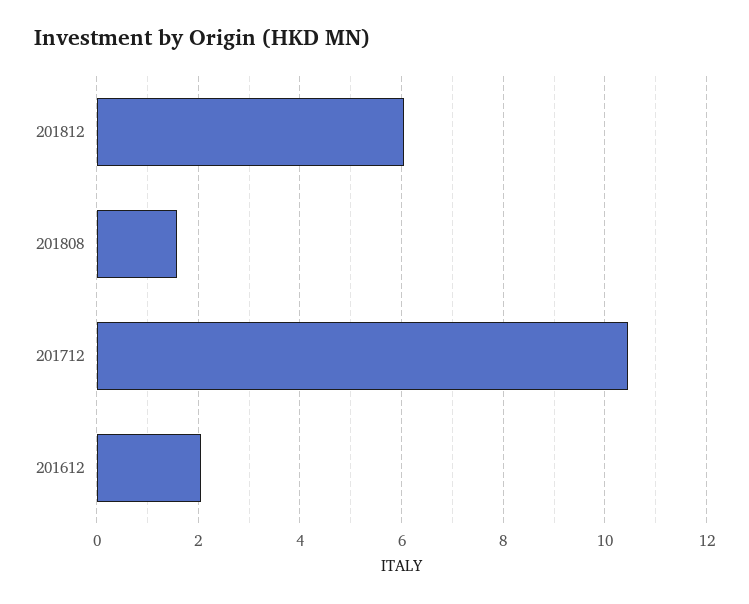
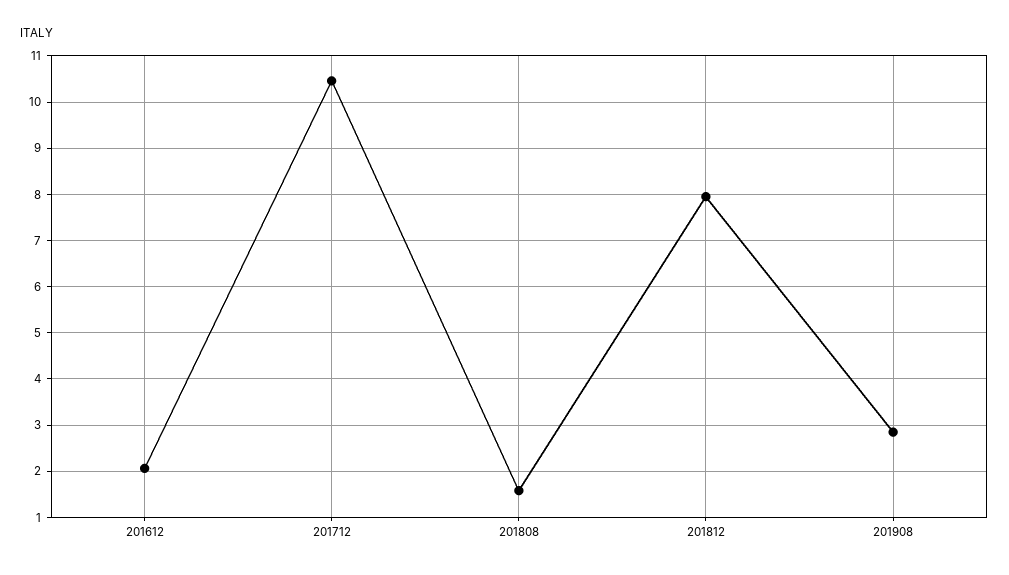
201812: 6 -> 8
201908: none -> 2.8

